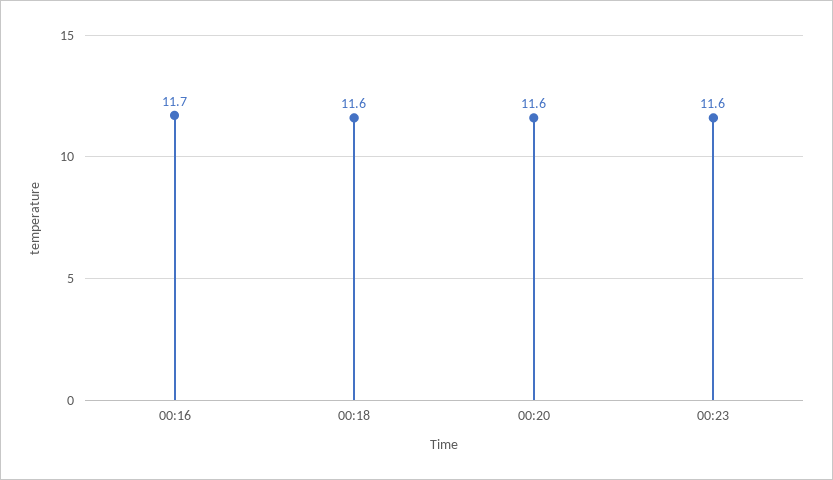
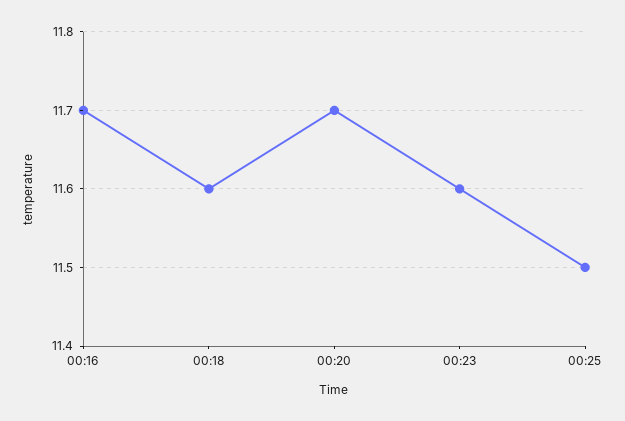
00:20: 11.6 -> 11.7
00:25: none -> 11.5

